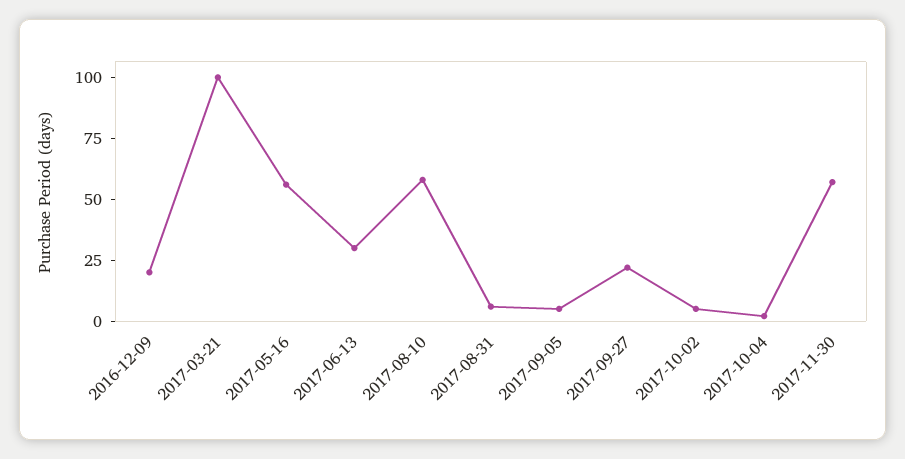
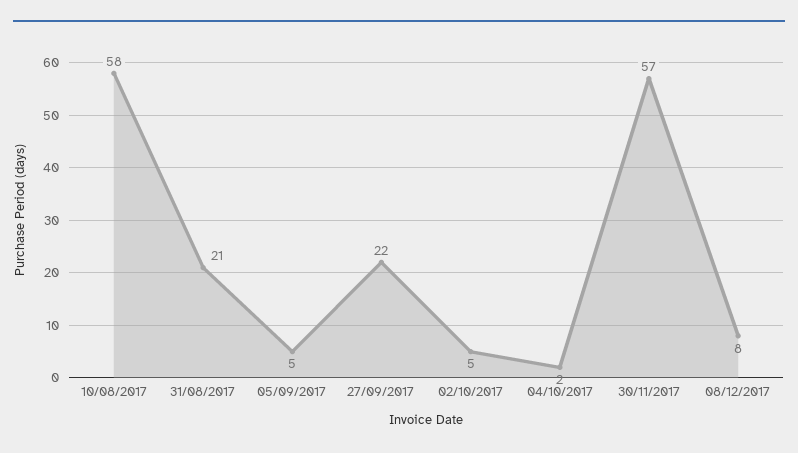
2016-12-09: 20 -> none
2017-03-21: 100 -> none
2017-05-16: 55 -> none
2017-06-13: 30 -> none
2017-08-31: 5 -> 21
08/12/2017: none -> 8

